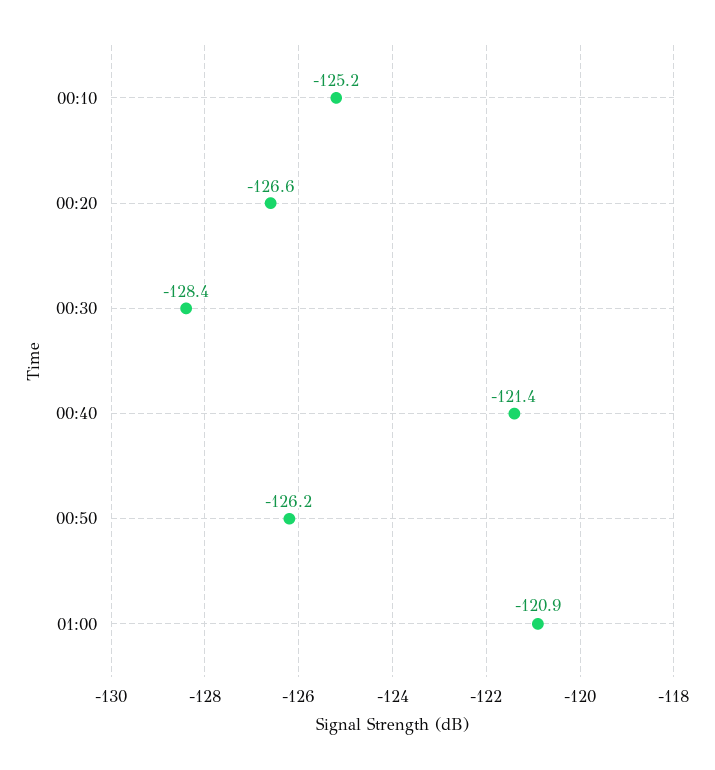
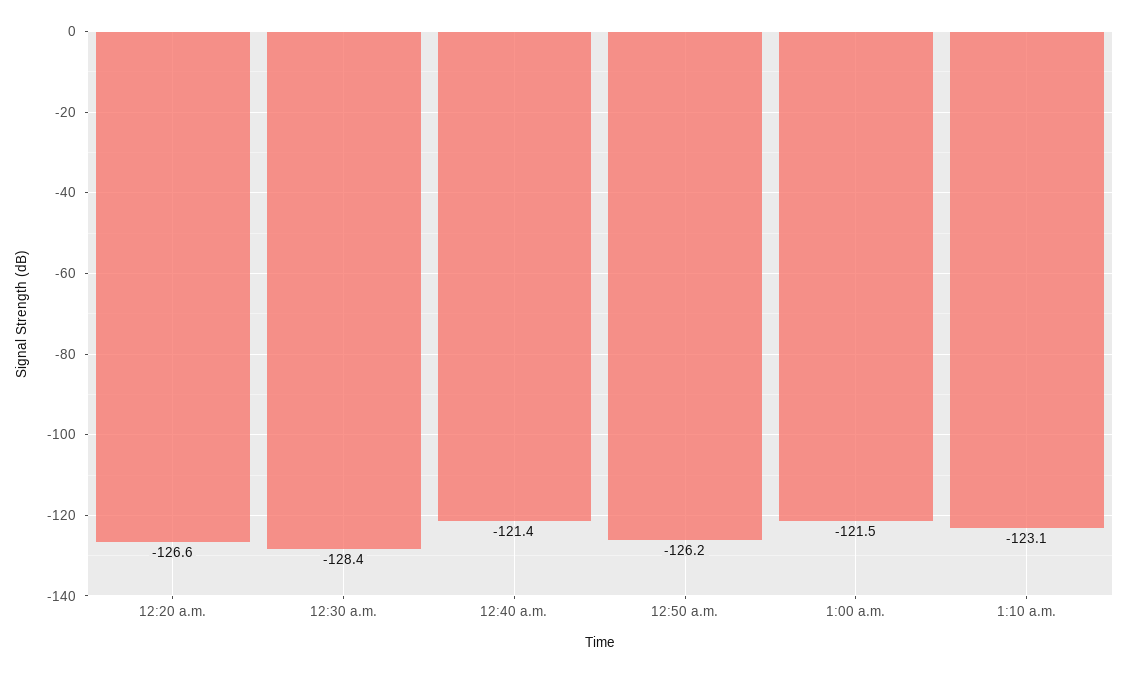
00:10: -125.2 -> none
01:00: -120.9 -> -121.5
1:10 a.m.: none -> -123.1

